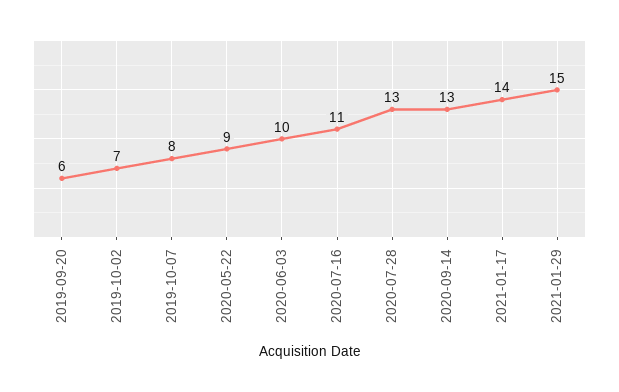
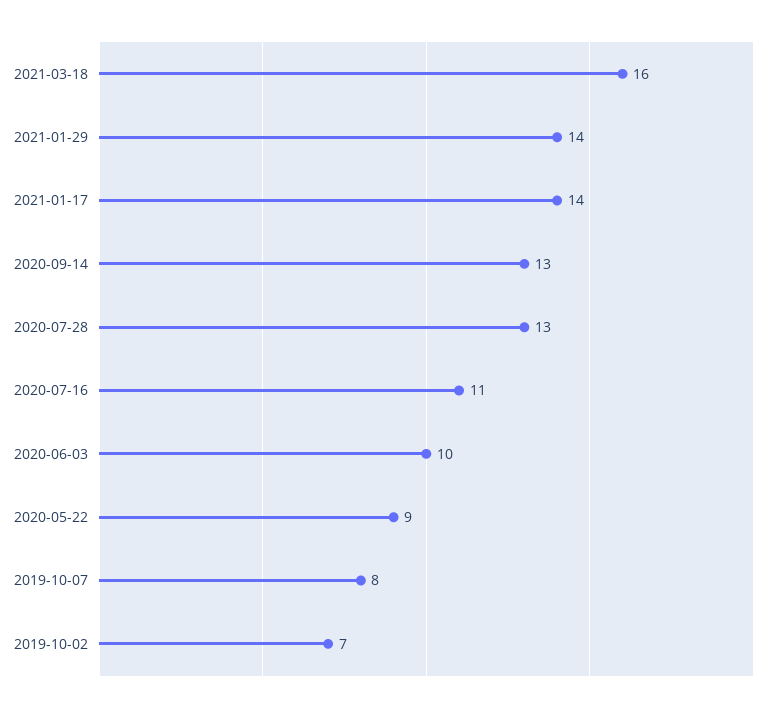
2019-09-20: 6 -> none
2021-01-29: 15 -> 14
2021-03-18: none -> 16

